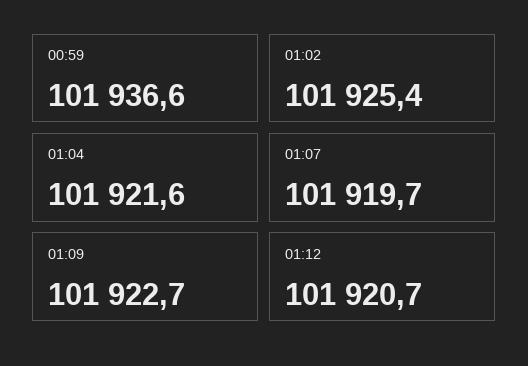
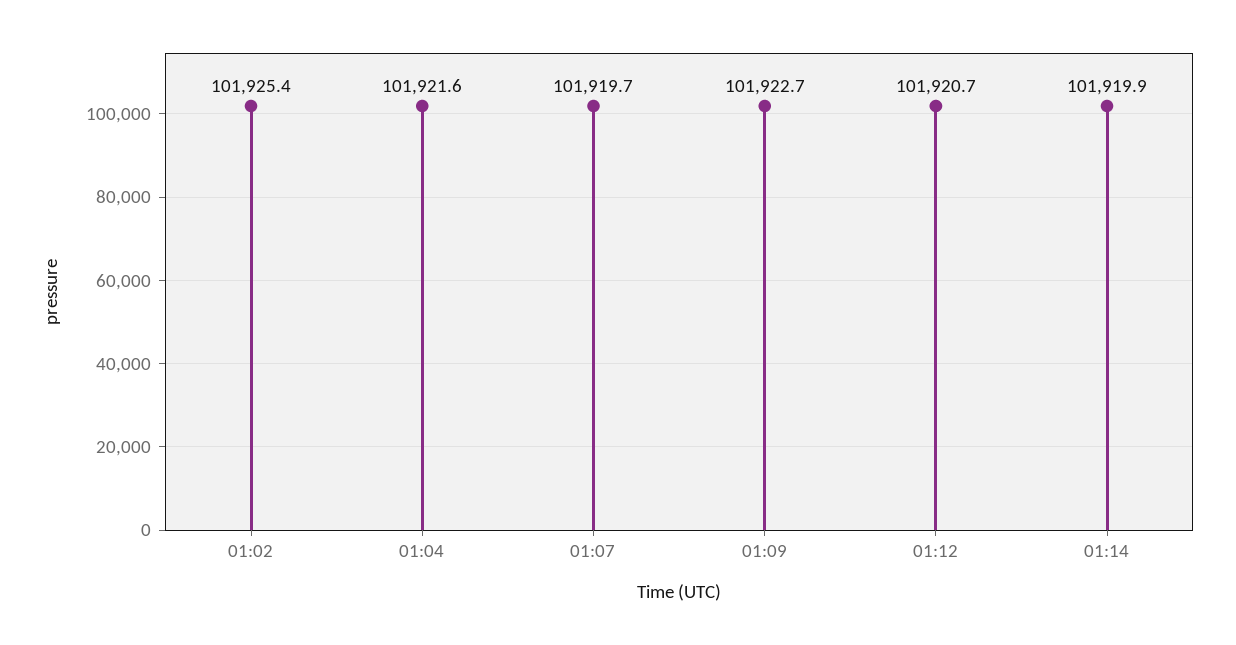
00:59: 101936.6 -> none
01:14: none -> 101919.9

